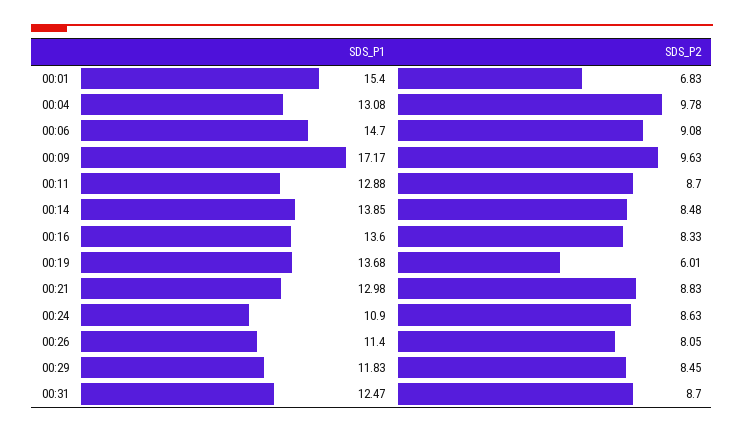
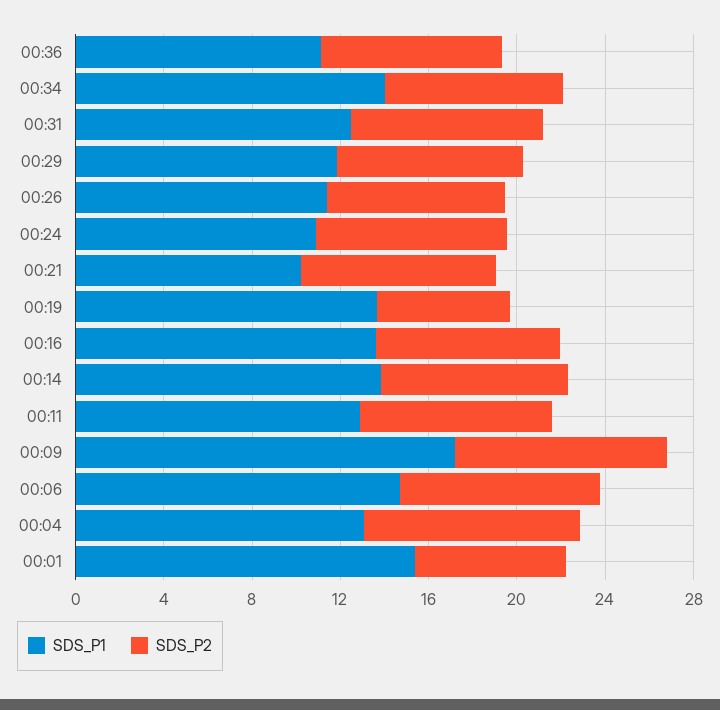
SDS_P1, 00:21: 12.98 -> 10
SDS_P1, 00:36: none -> 11
SDS_P2, 00:36: none -> 8
SDS_P1, 00:34: none -> 14
SDS_P2, 00:34: none -> 8

